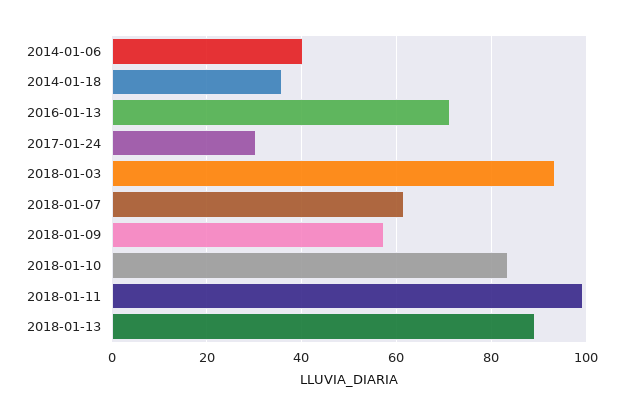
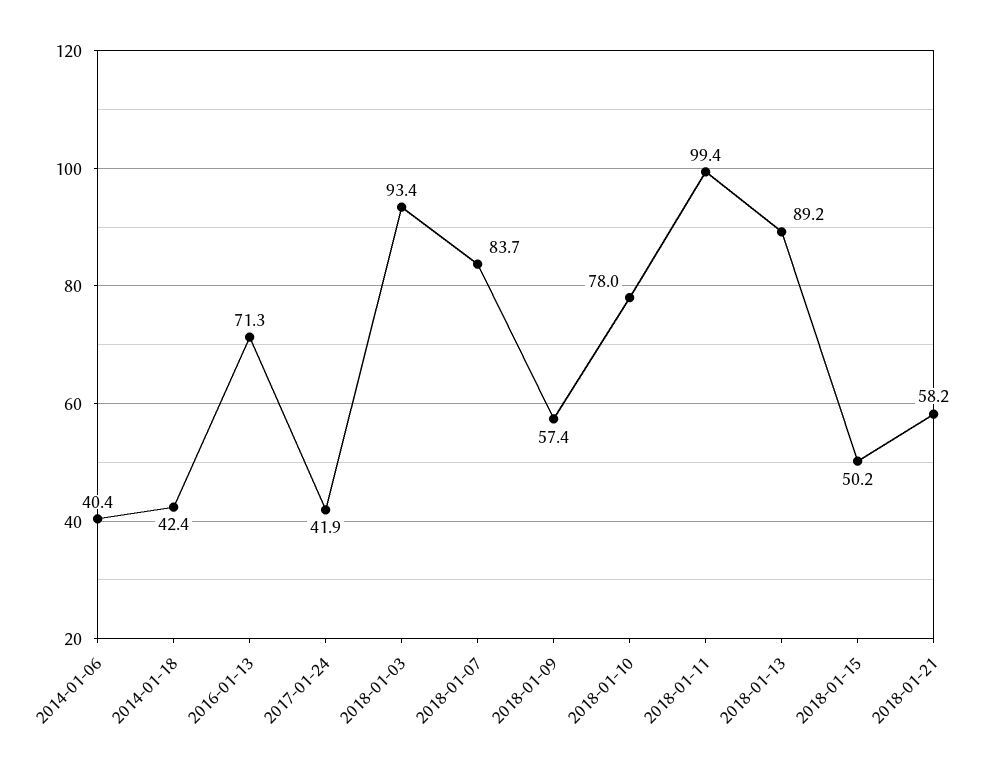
2014-01-18: 36 -> 42.4
2017-01-24: 30 -> 41.9
2018-01-07: 62 -> 83.7
2018-01-10: 84 -> 78
2018-01-15: none -> 50.2
2018-01-21: none -> 58.2

